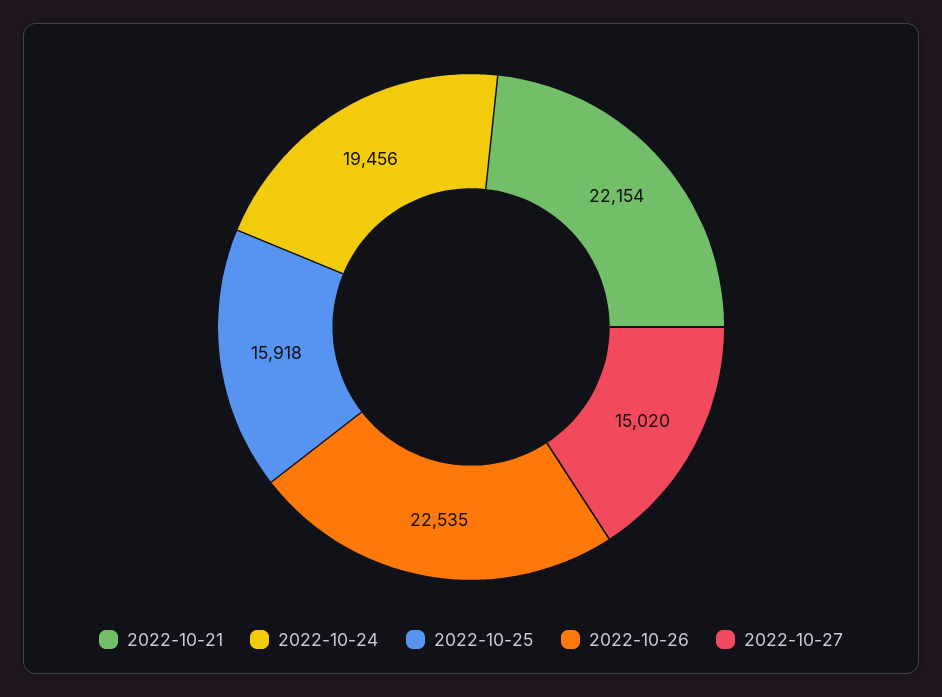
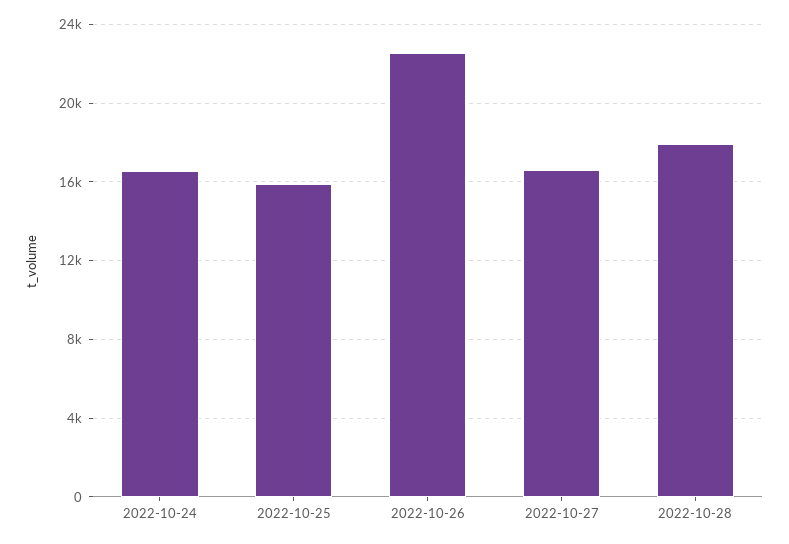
2022-10-21: 22154 -> none
2022-10-24: 19456 -> 16500
2022-10-27: 15020 -> 16500
2022-10-28: none -> 18000

